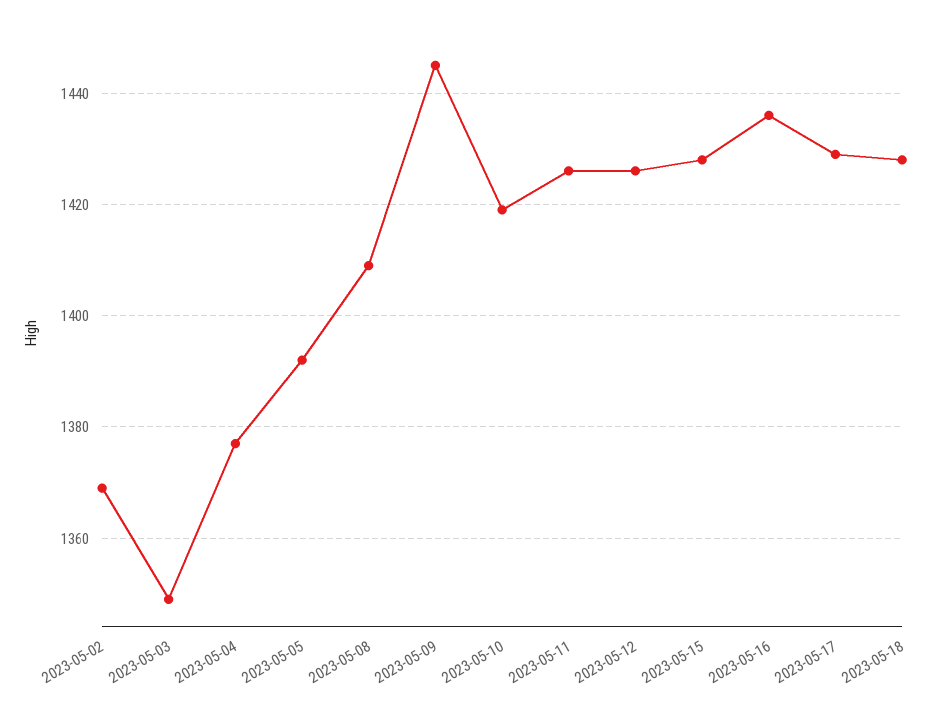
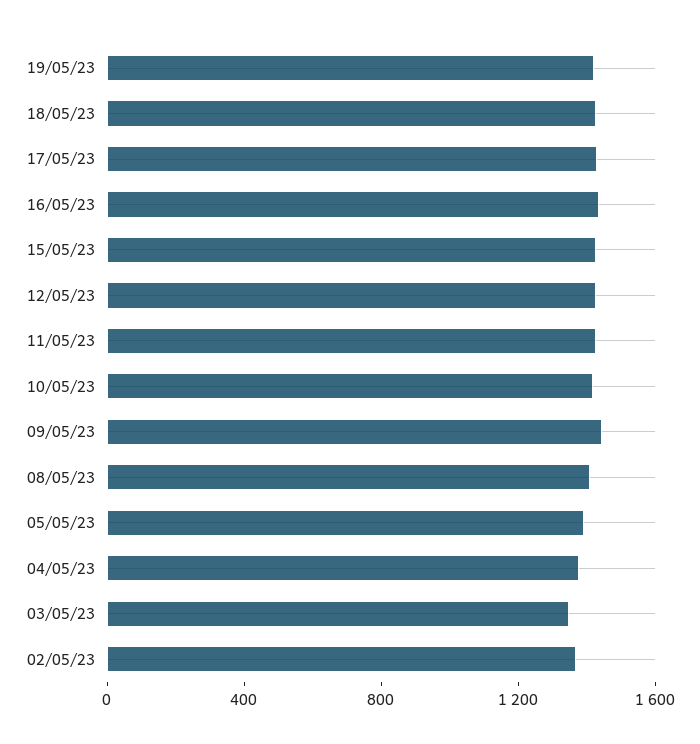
19/05/23: none -> 1400

